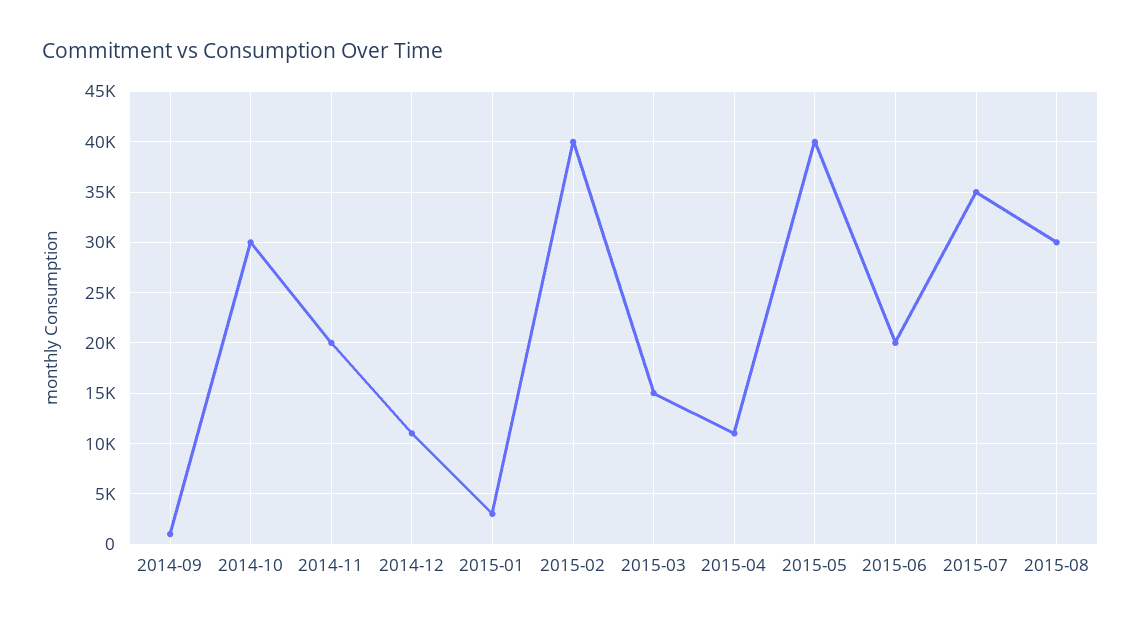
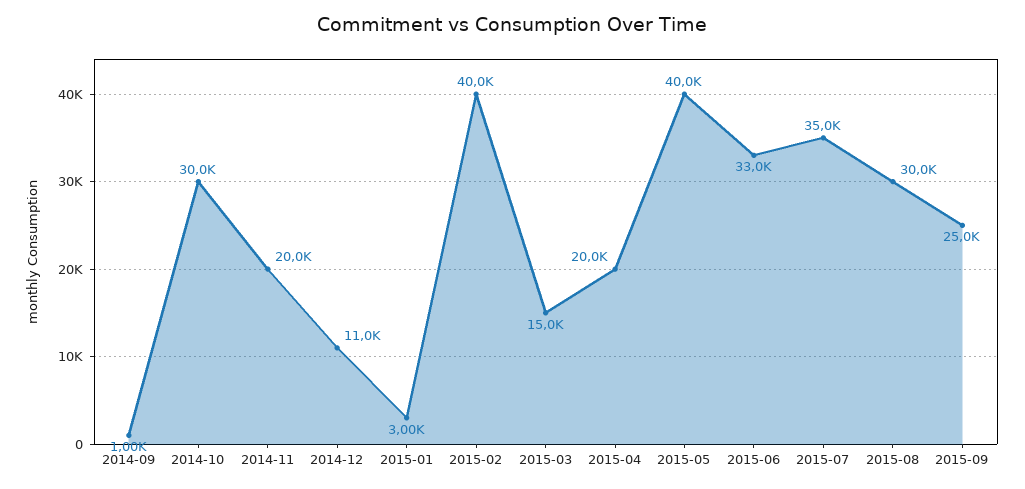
2015-04: 11000 -> 20000
2015-06: 20000 -> 33000
2015-09: none -> 25000

